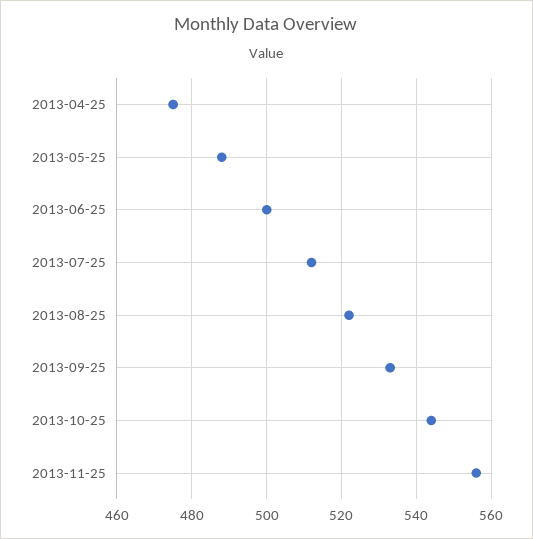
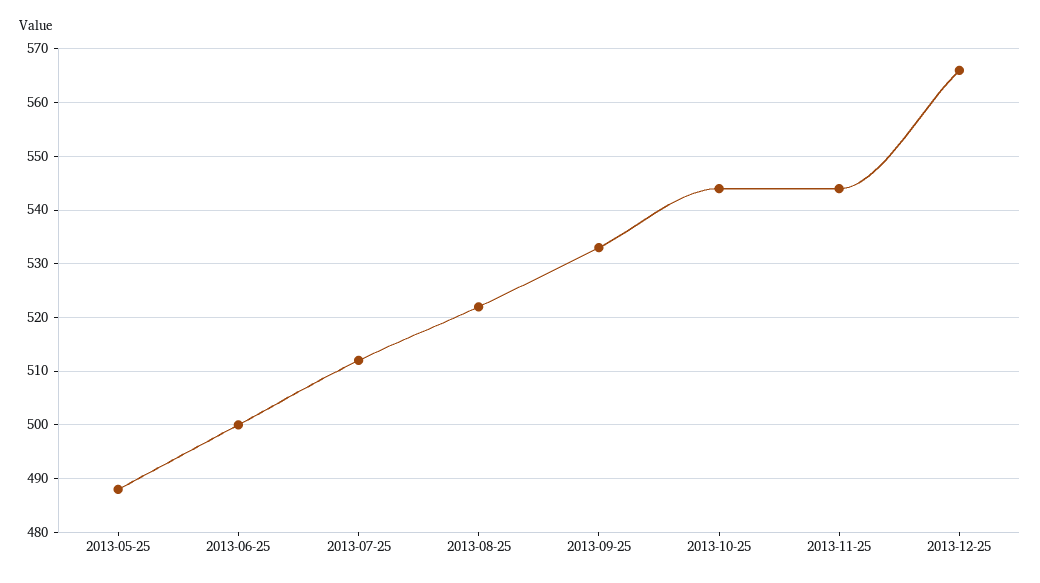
2013-04-25: 475 -> none
2013-11-25: 555 -> 545
2013-12-25: none -> 565

